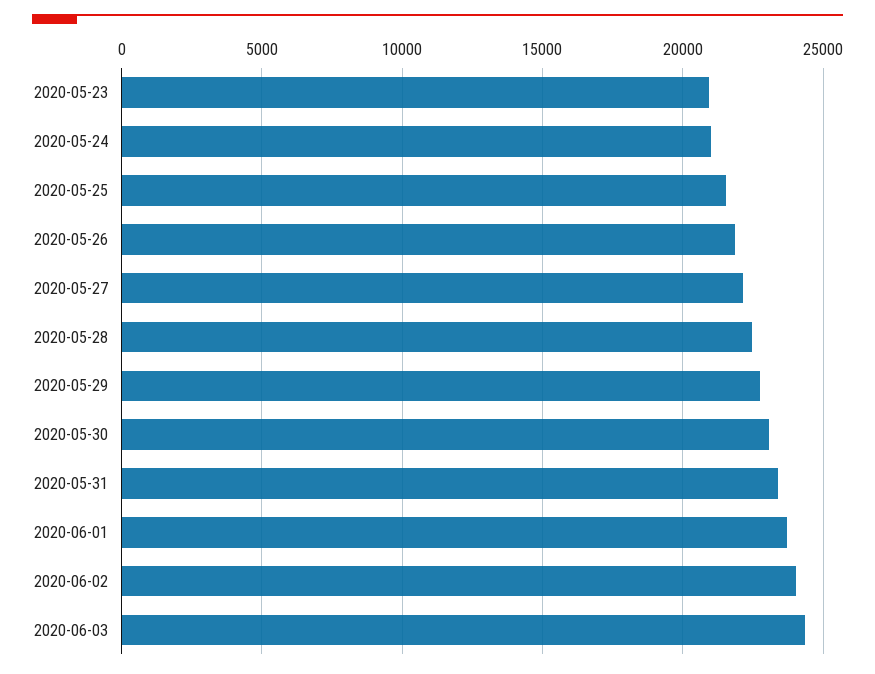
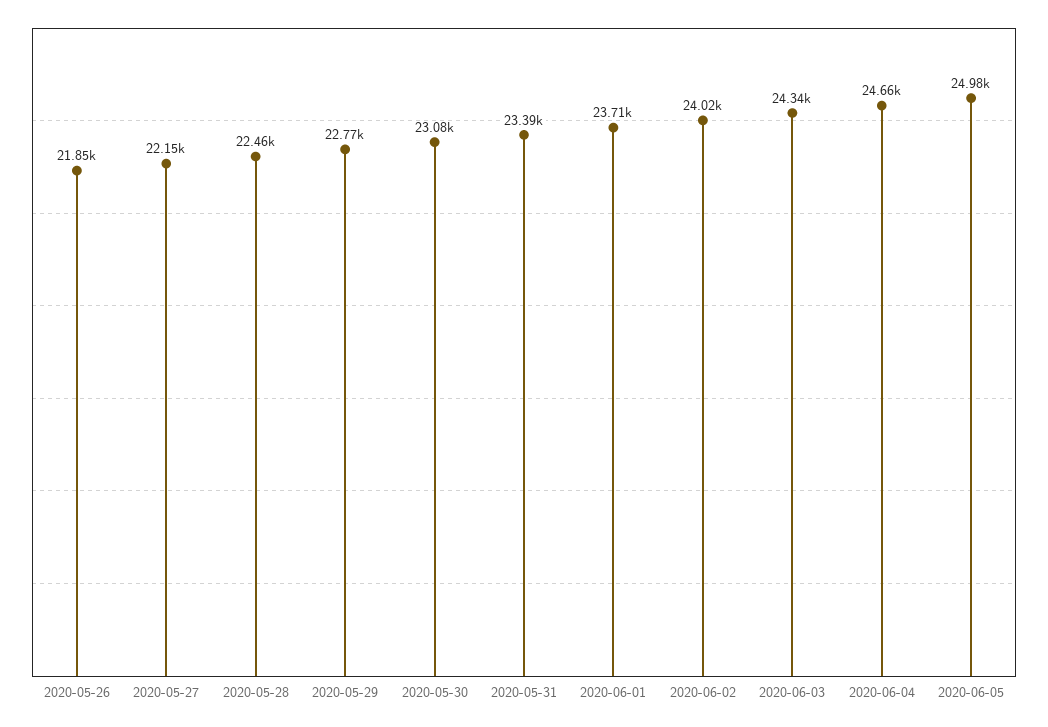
2020-05-23: 21000 -> none
2020-05-24: 21000 -> none
2020-05-25: 21500 -> none
2020-06-04: none -> 24660
2020-06-05: none -> 24980

